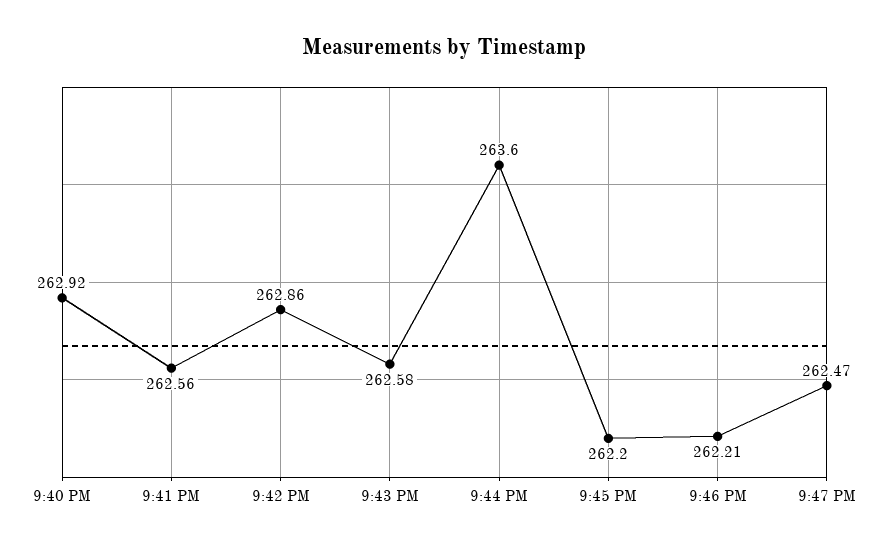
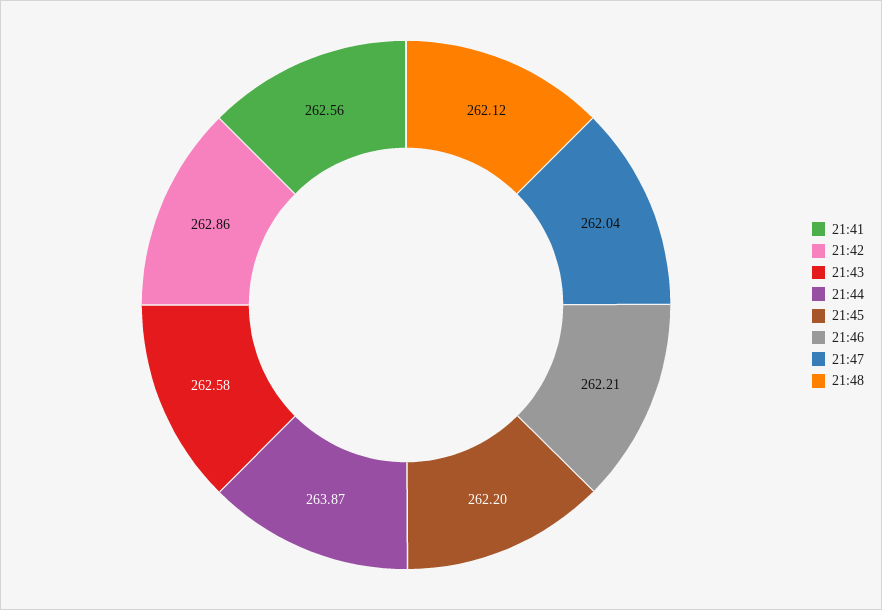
9:40 PM: 262.92 -> none
9:44 PM: 263.6 -> 263.87
9:47 PM: 262.47 -> 262.04
21:48: none -> 262.12

